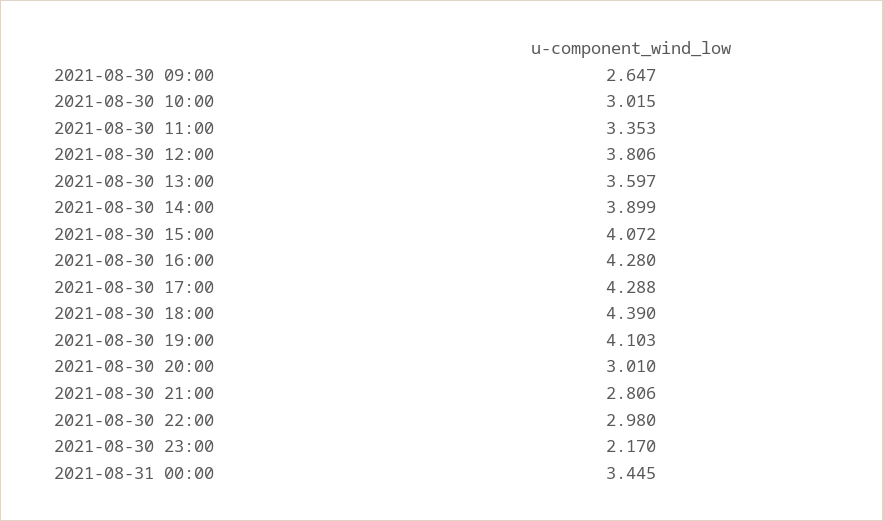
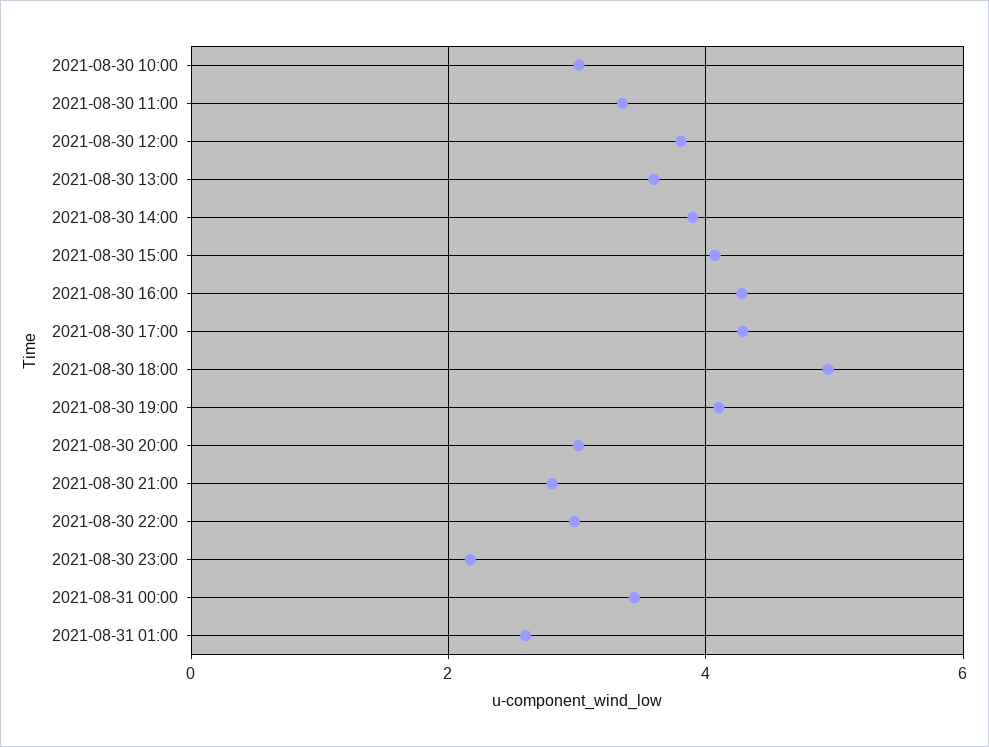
2021-08-30 09:00: 2.647 -> none
2021-08-30 18:00: 4.39 -> 5
2021-08-31 01:00: none -> 2.6

